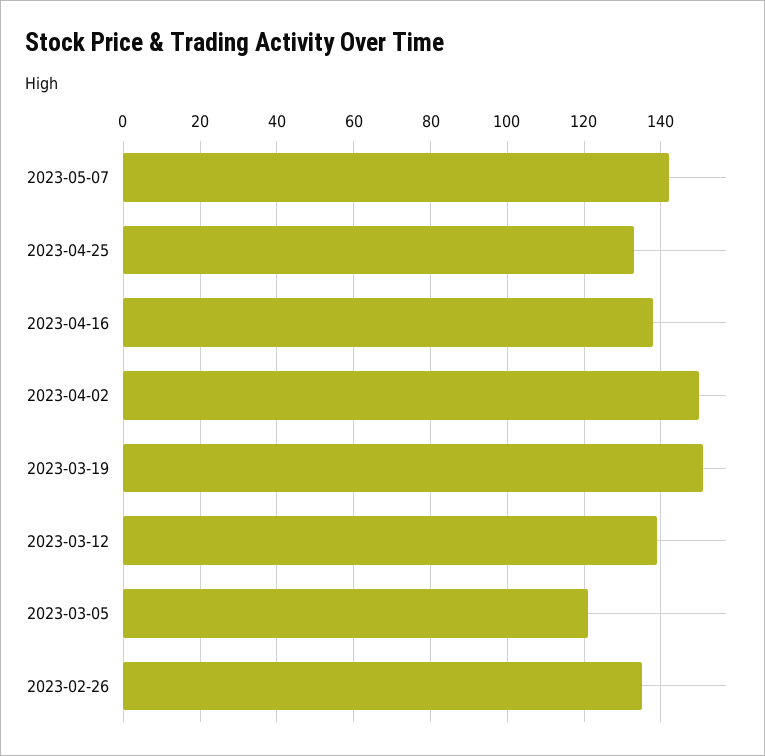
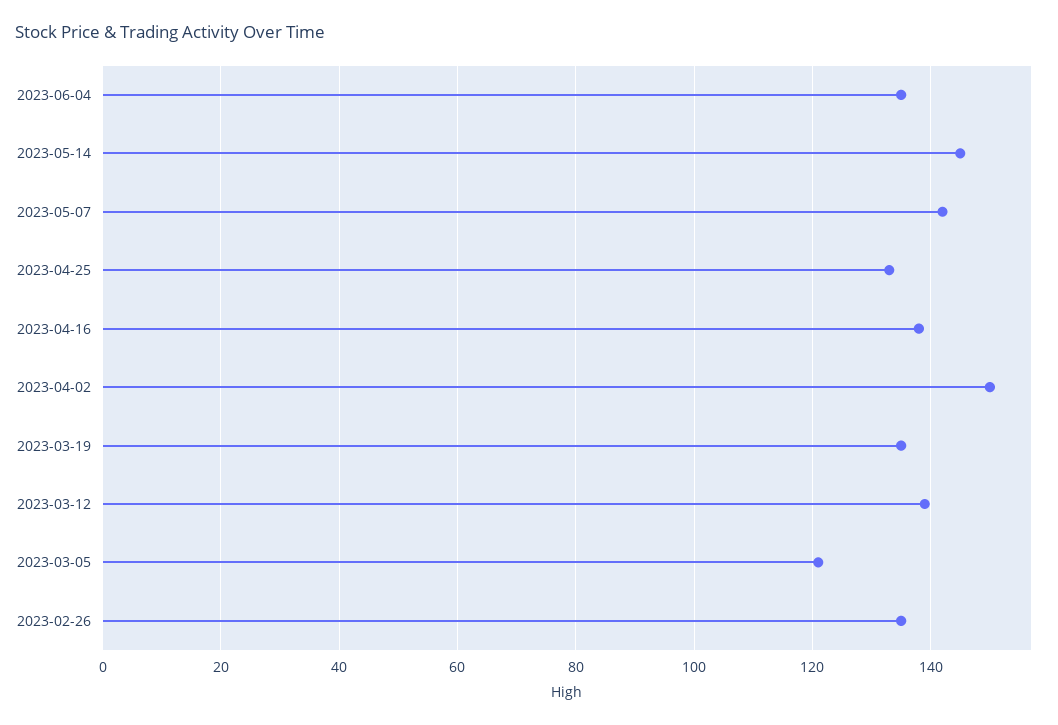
2023-03-19: 150 -> 135
2023-06-04: none -> 135
2023-05-14: none -> 145

